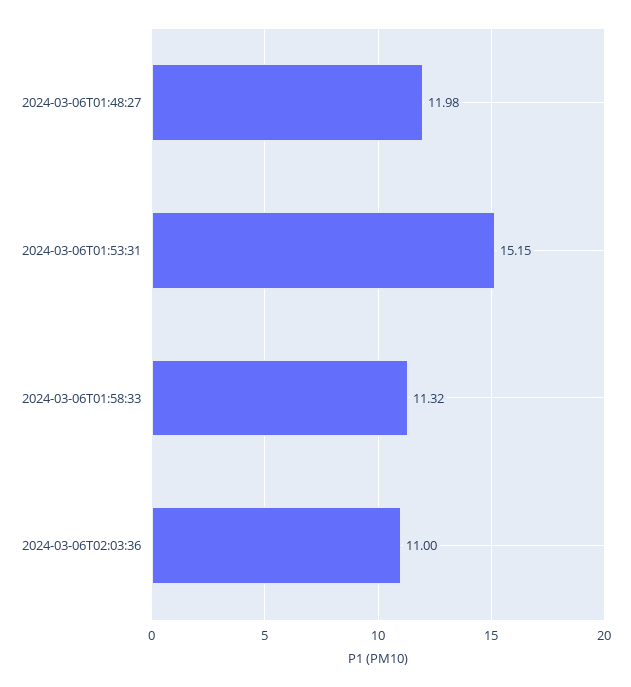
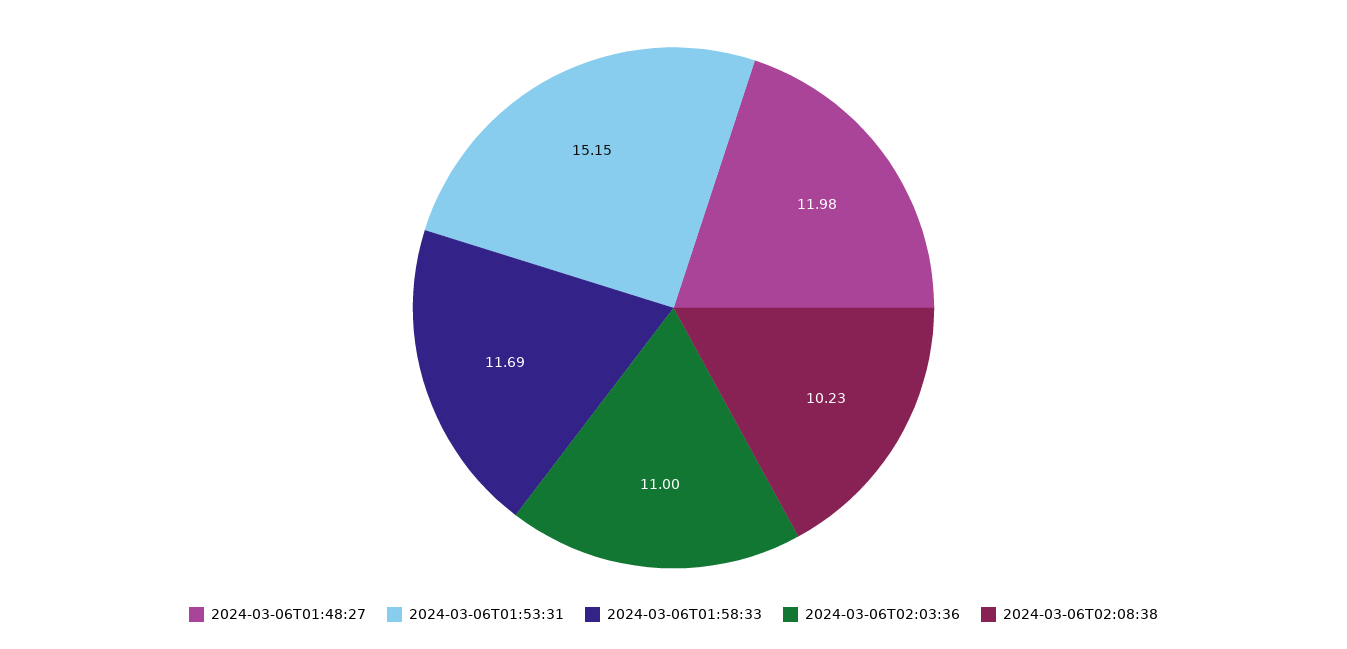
2024-03-06T01:58:33: 11.32 -> 11.69
2024-03-06T02:08:38: none -> 10.23

